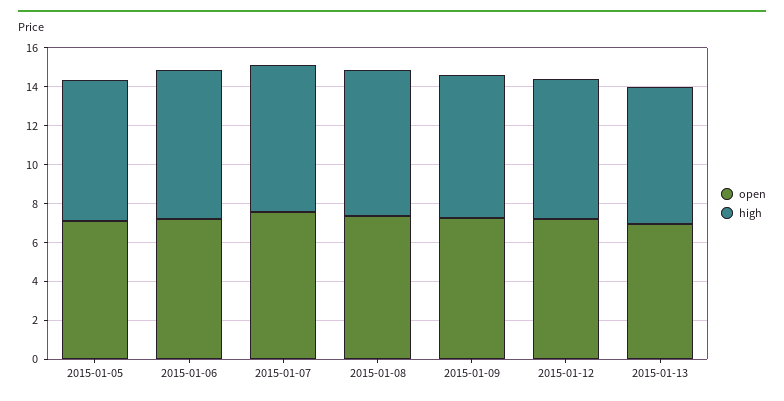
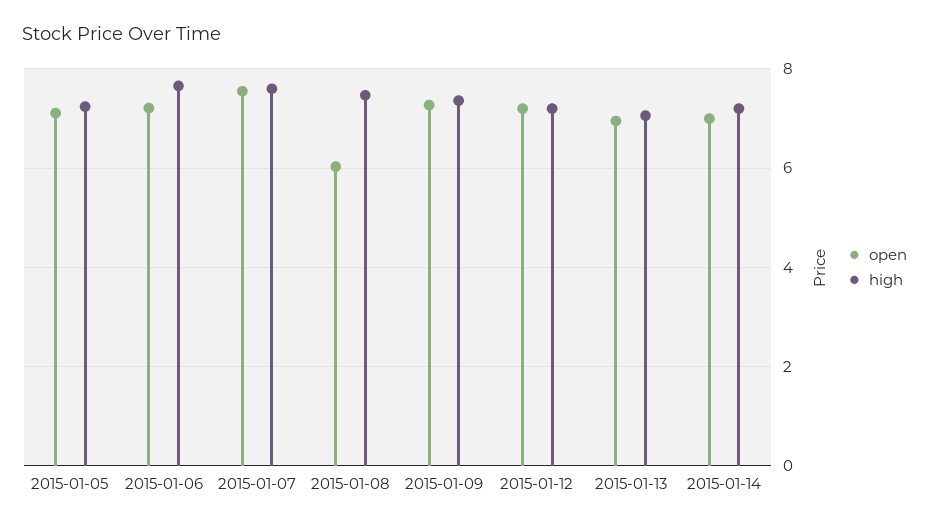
open, 2015-01-08: 7.5 -> 6
open, 2015-01-14: none -> 7
high, 2015-01-14: none -> 7.2

